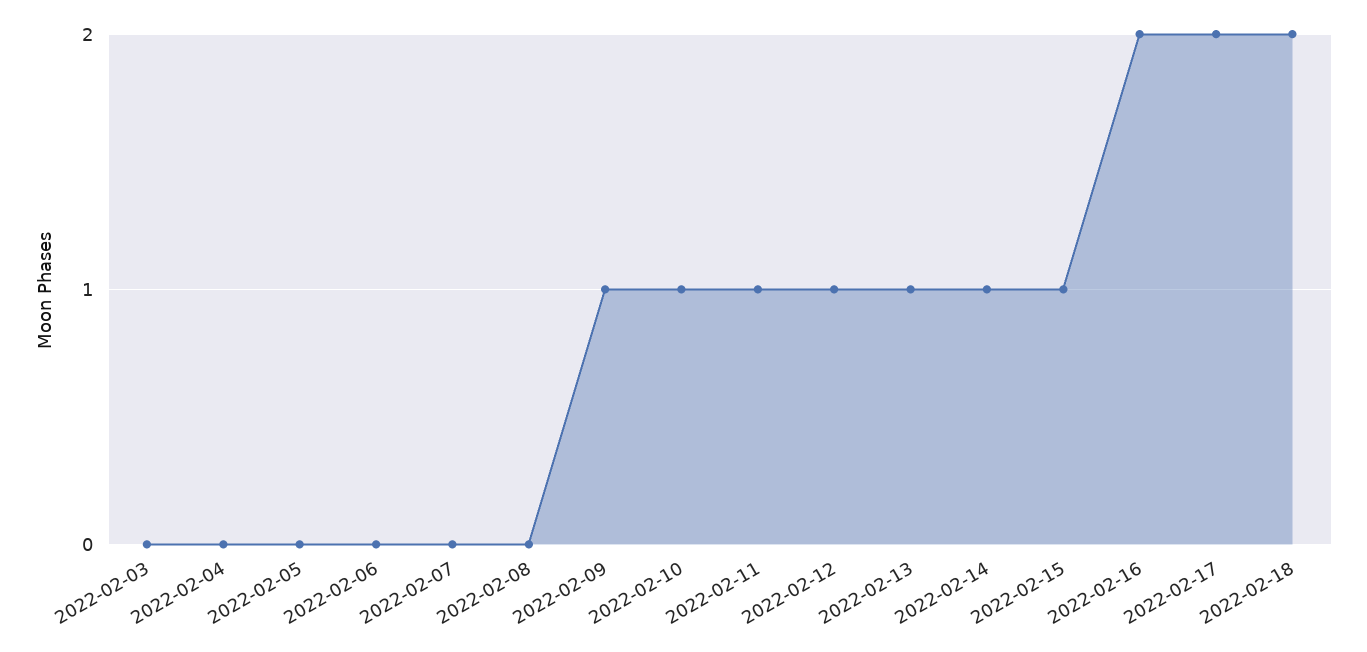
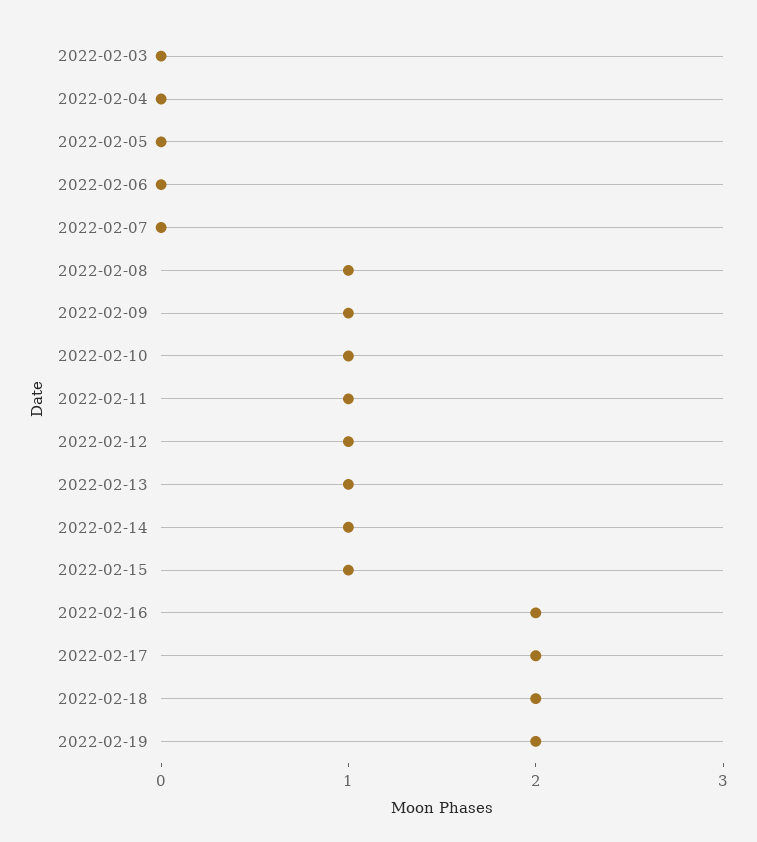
2022-02-08: 0 -> 1
2022-02-19: none -> 2

